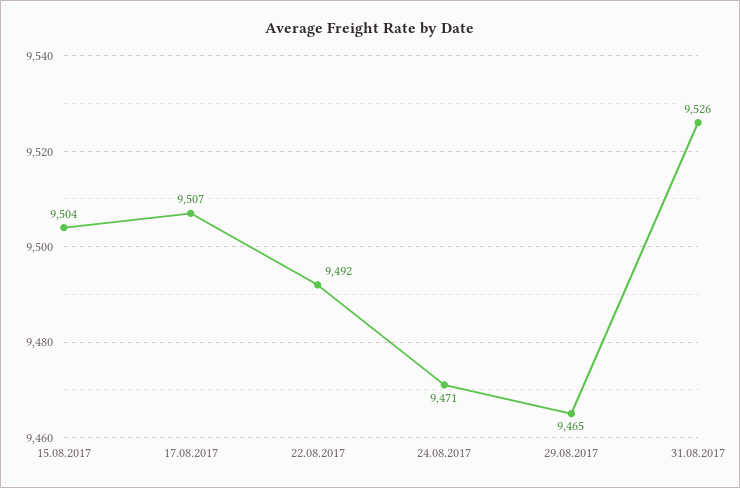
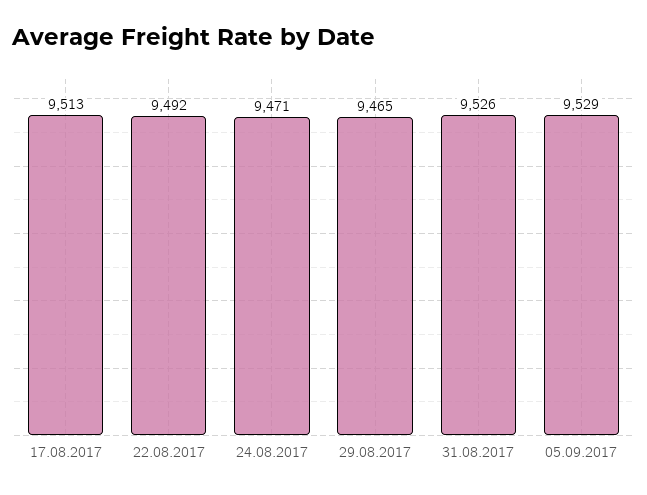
15.08.2017: 9504 -> none
17.08.2017: 9507 -> 9513
05.09.2017: none -> 9529

